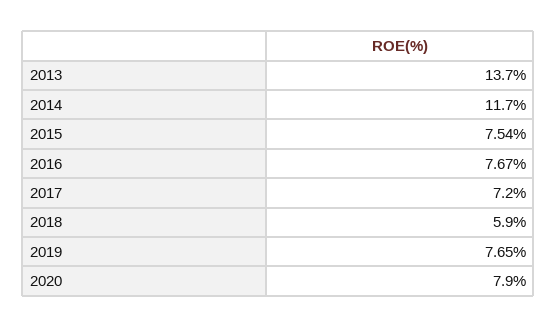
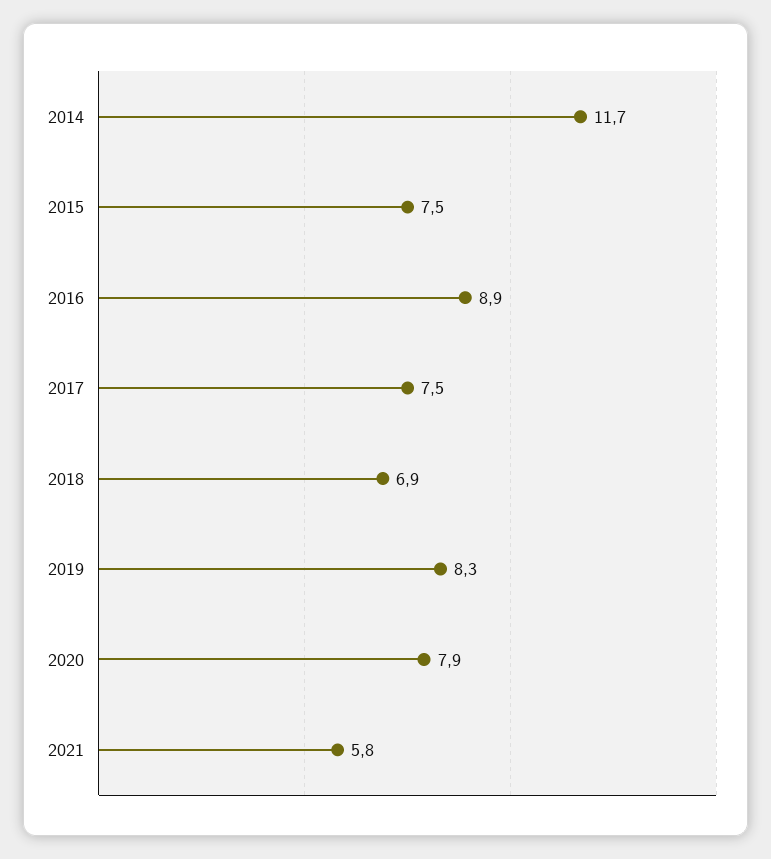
2013: 13.7 -> none
2016: 7.67 -> 8.9
2017: 7.2 -> 7.5
2018: 5.9 -> 6.9
2019: 7.65 -> 8.3
2021: none -> 5.8

